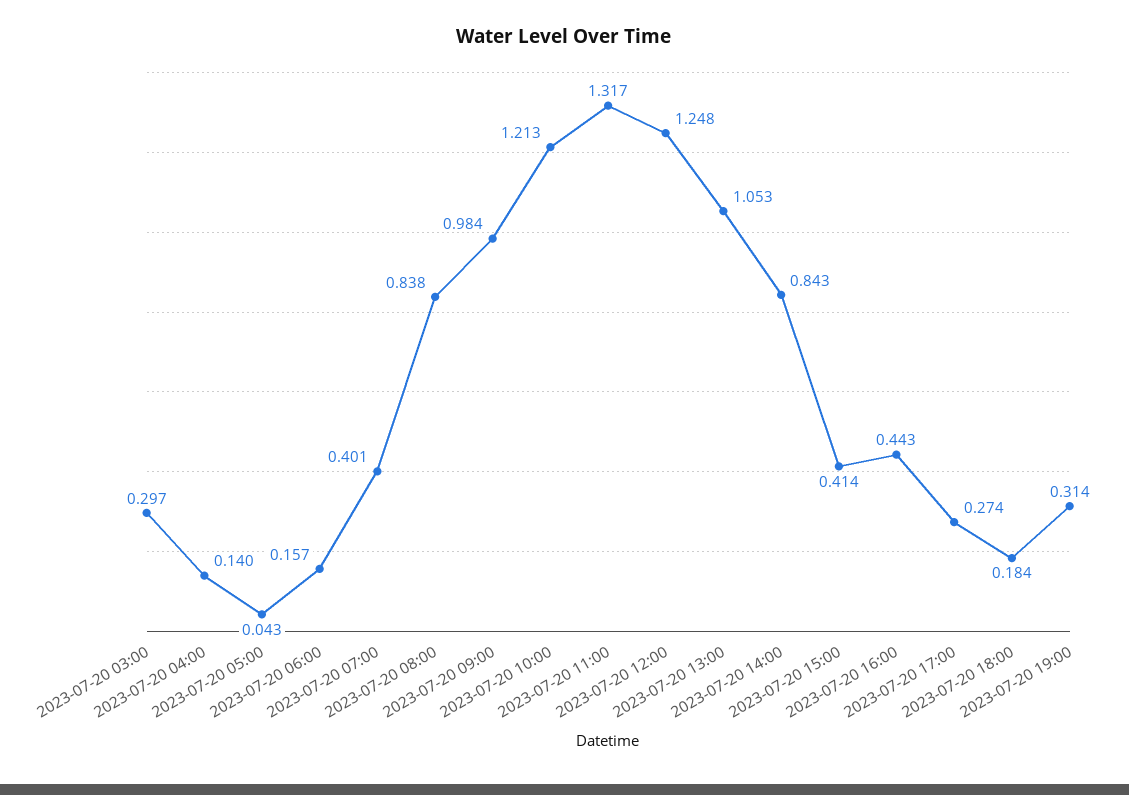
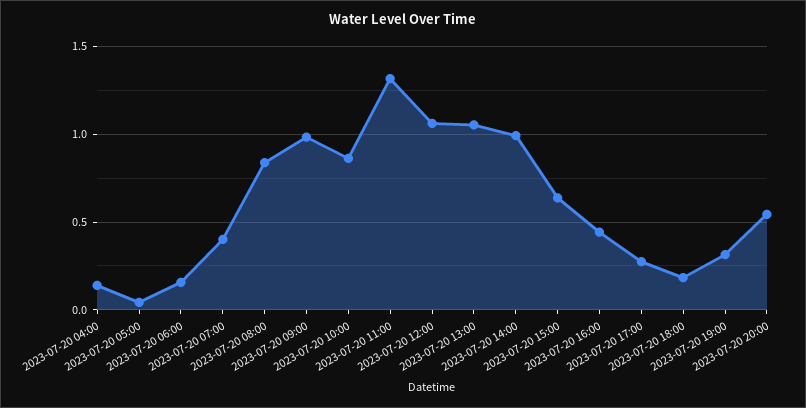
2023-07-20 03:00: 0.297 -> none
2023-07-20 10:00: 1.213 -> 0.85
2023-07-20 12:00: 1.248 -> 1.05
2023-07-20 14:00: 0.843 -> 1
2023-07-20 15:00: 0.414 -> 0.65
2023-07-20 20:00: none -> 0.55

